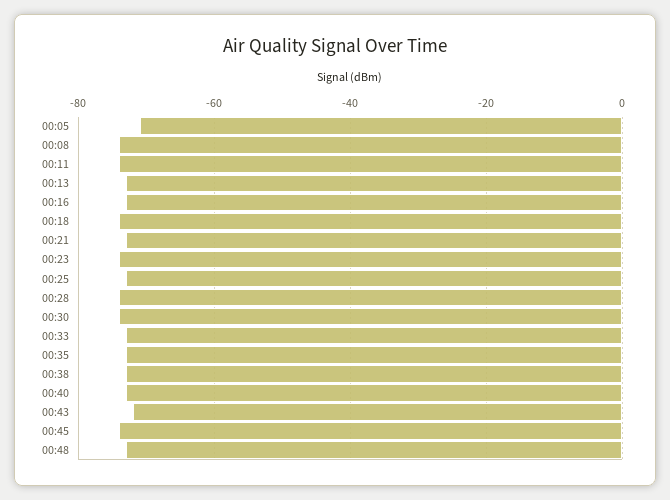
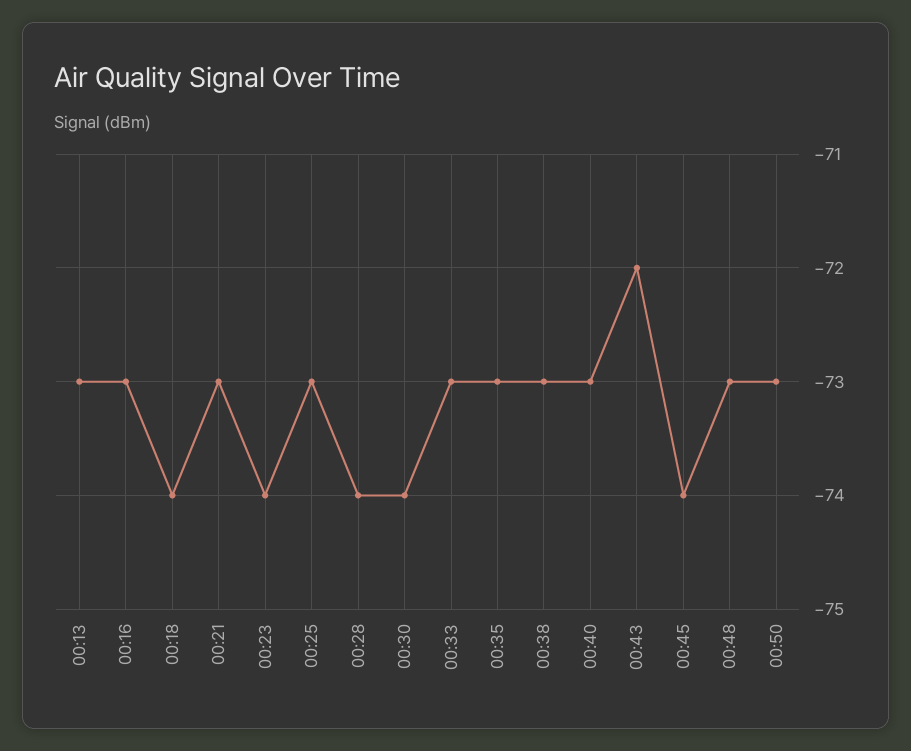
00:05: -70 -> none
00:08: -75 -> none
00:11: -75 -> none
00:50: none -> -73

